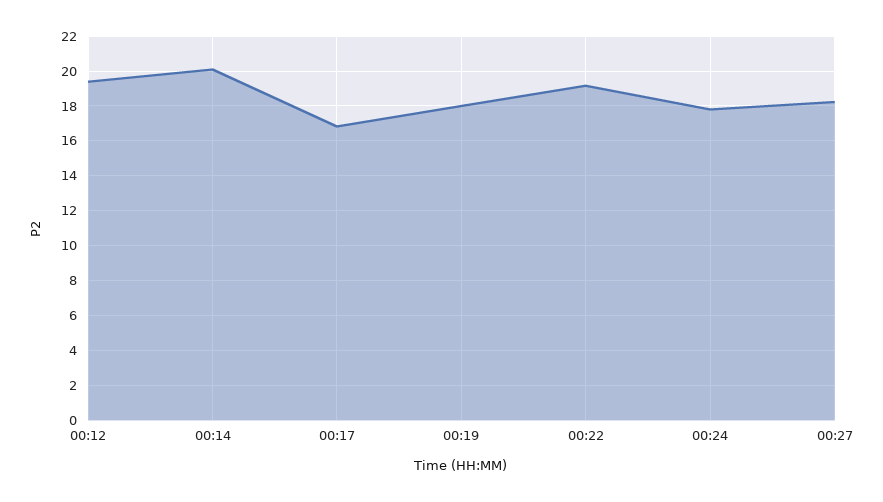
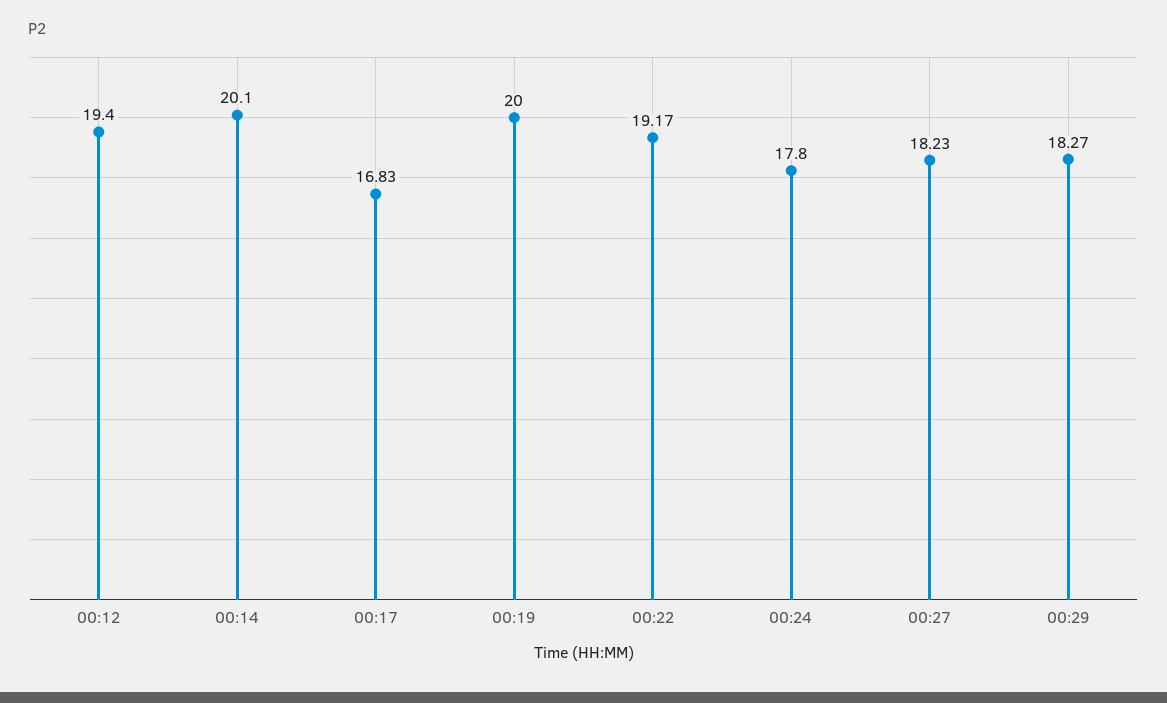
00:19: 18 -> 20
00:29: none -> 18.27

